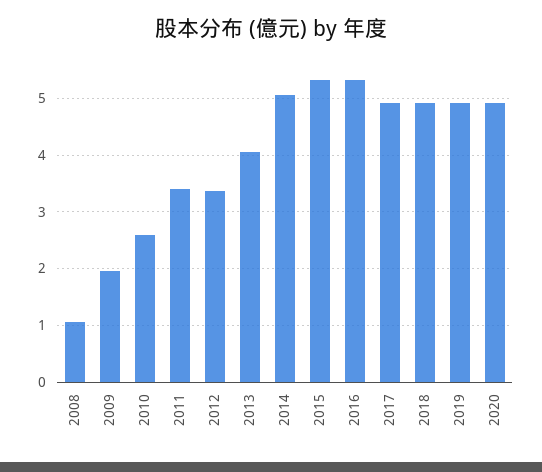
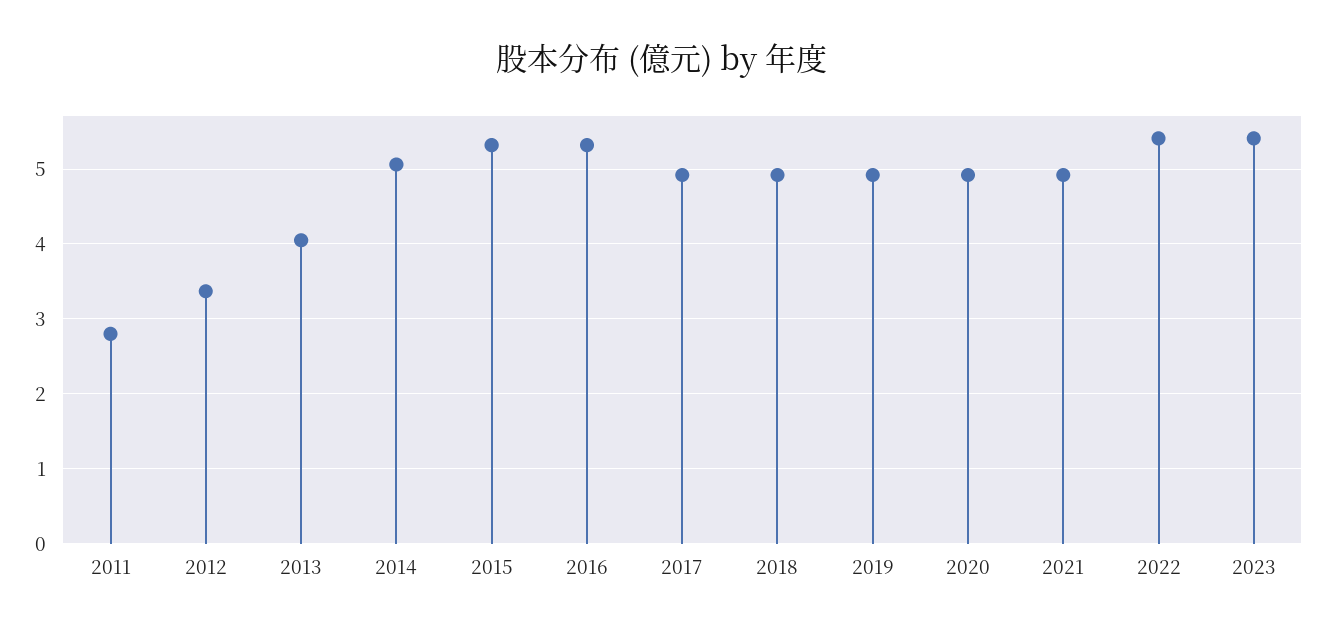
2008: 1 -> none
2009: 2 -> none
2010: 2.6 -> none
2011: 3.4 -> 2.8
2021: none -> 4.9
2022: none -> 5.4
2023: none -> 5.4

